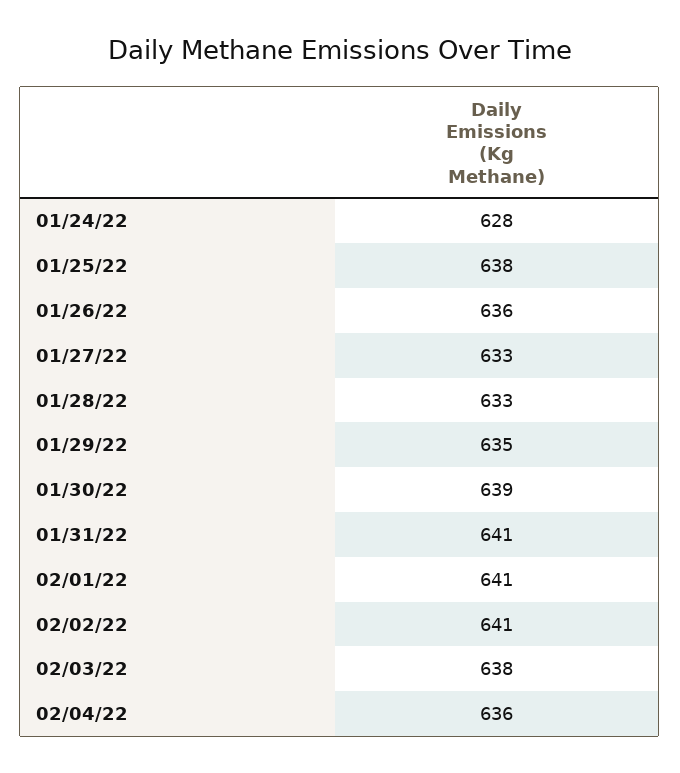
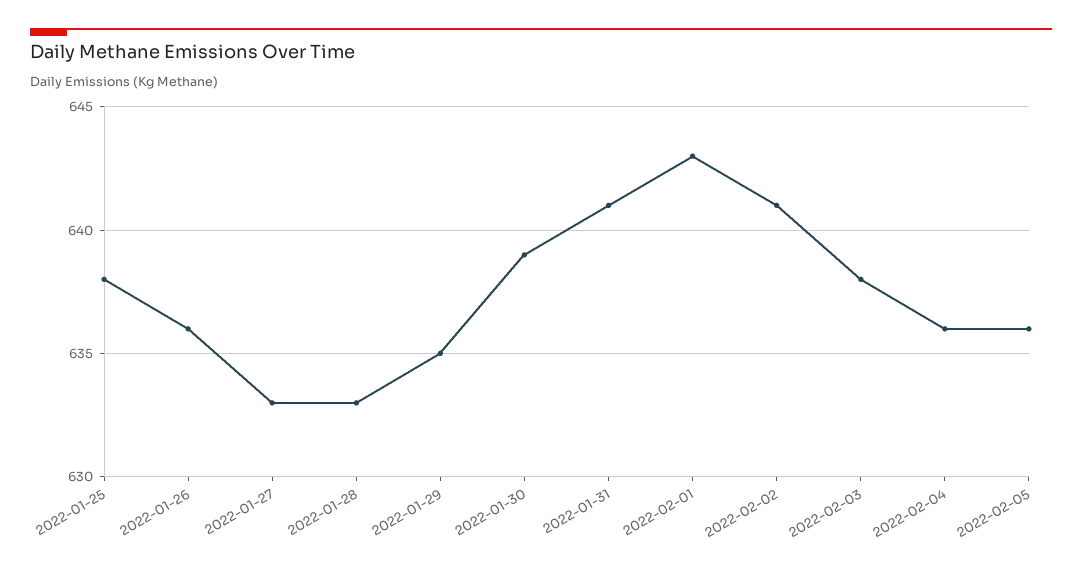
01/24/22: 628 -> none
02/01/22: 641 -> 643
2022-02-05: none -> 636

